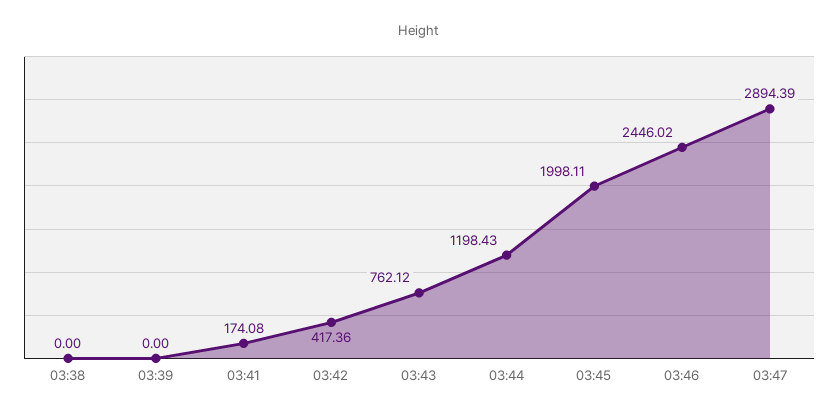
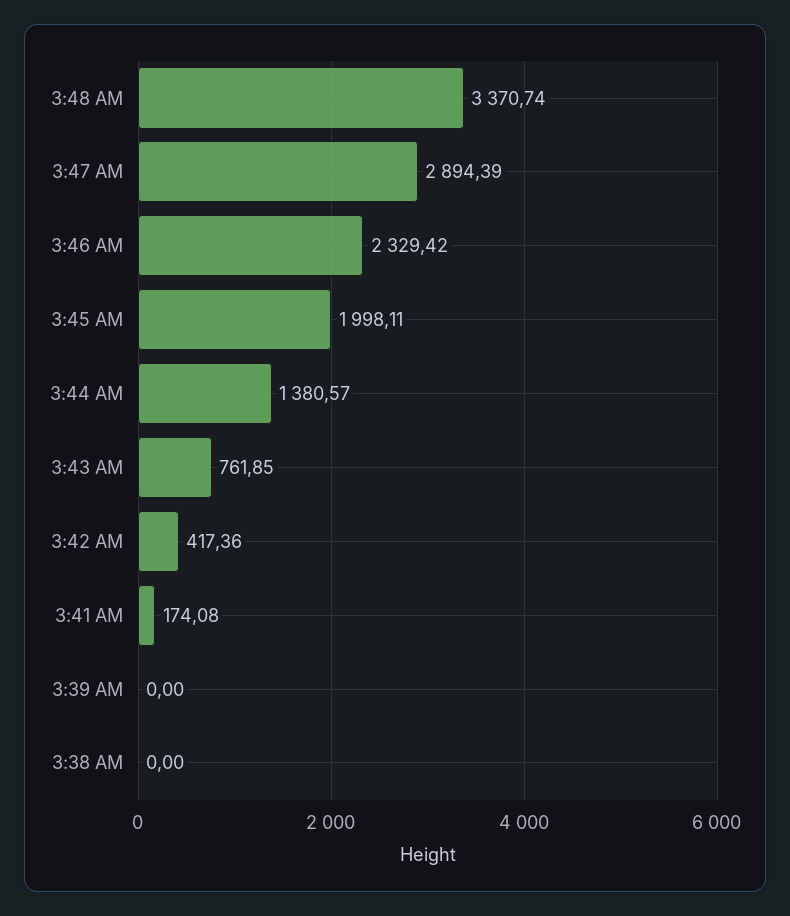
03:43: 762.12 -> 761.85
03:44: 1198.43 -> 1380.57
03:46: 2446.02 -> 2329.42
3:48 AM: none -> 3370.74

